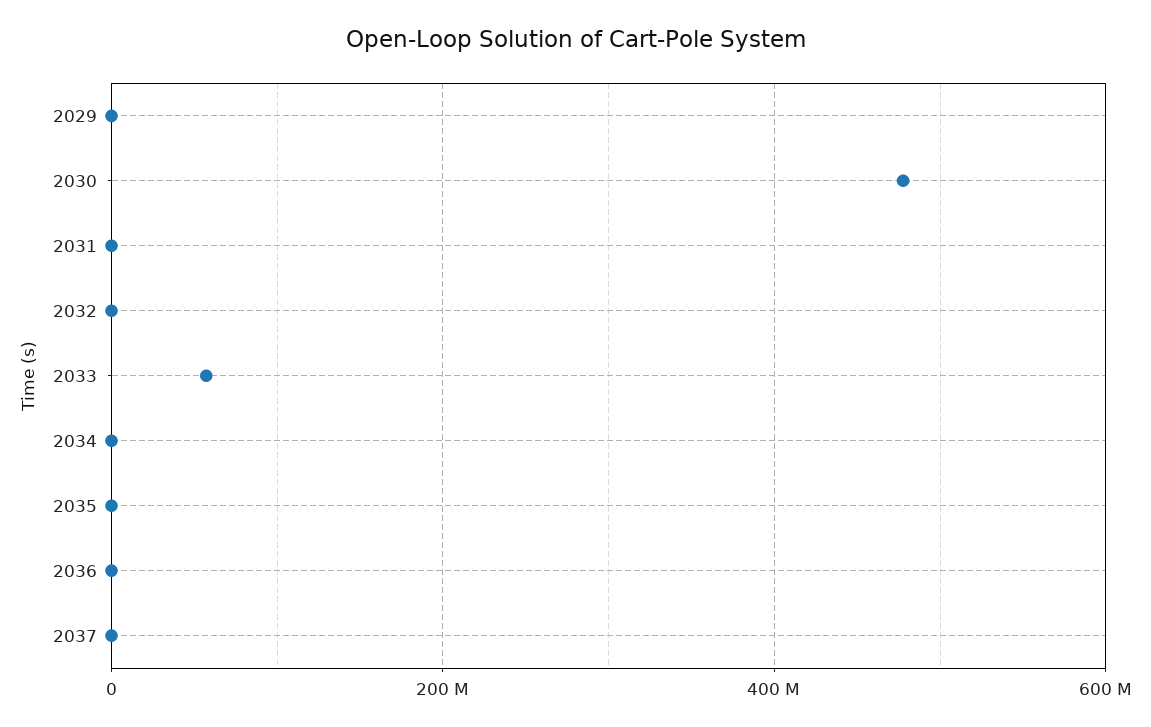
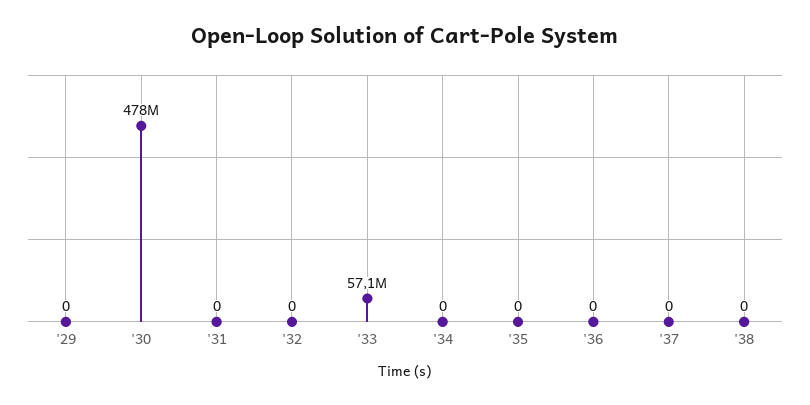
'38: none -> 0

